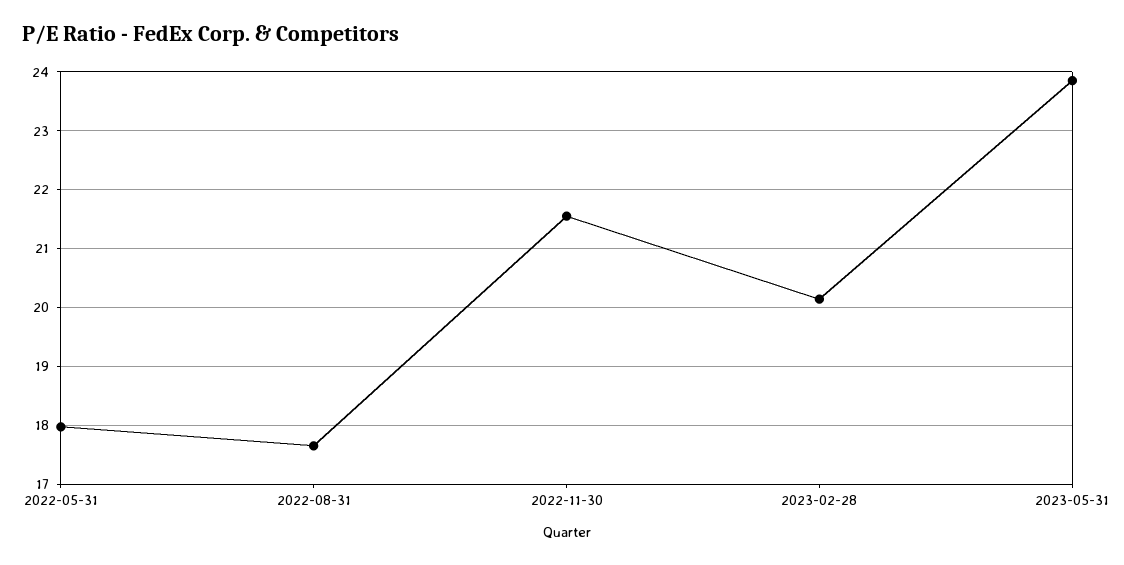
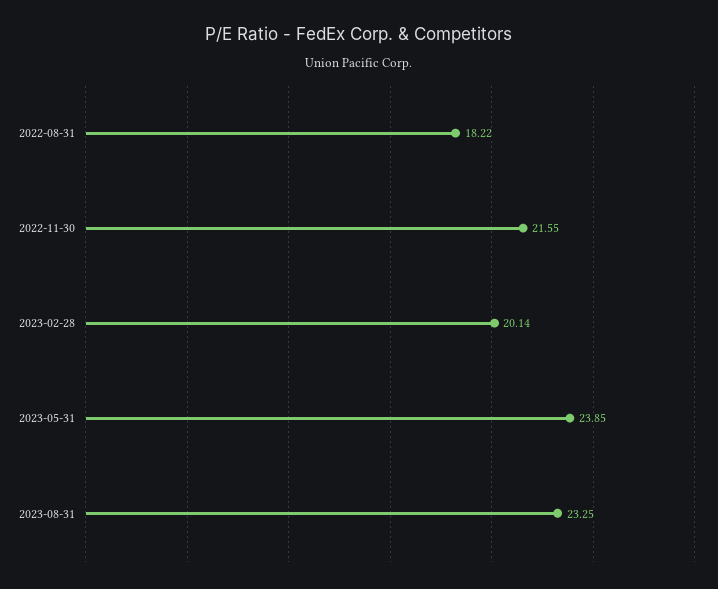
2022-05-31: 18 -> none
2022-08-31: 17.6 -> 18.22
2023-08-31: none -> 23.25

